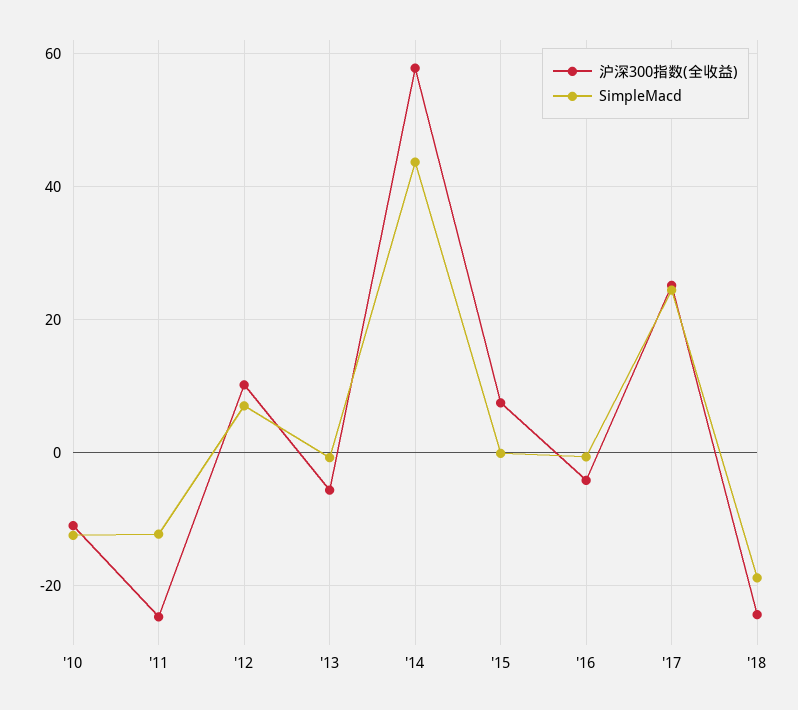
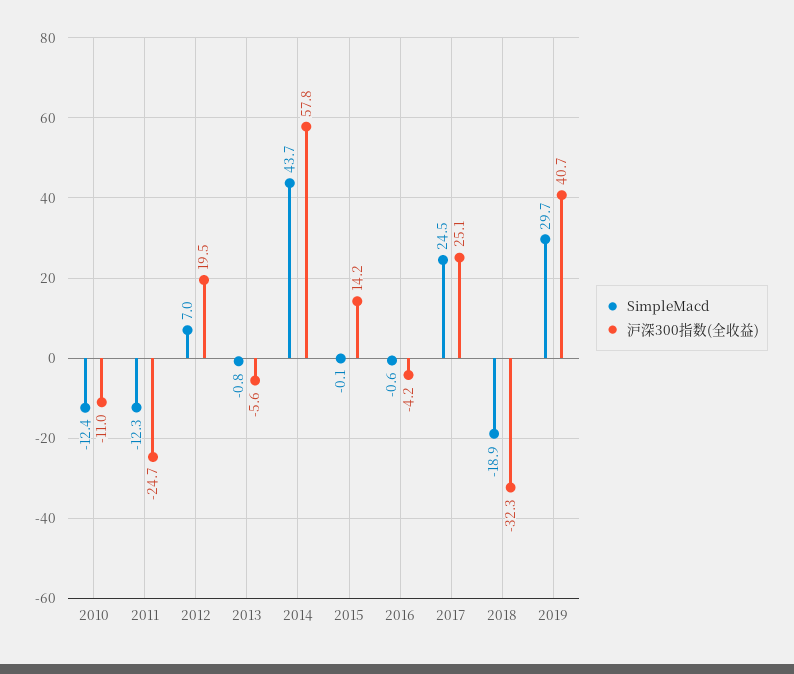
沪深300指数(全收益), '12: 10 -> 19.5
沪深300指数(全收益), '15: 8 -> 14.2
沪深300指数(全收益), '18: -24 -> -32.3
SimpleMacd, 2019: none -> 29.7
沪深300指数(全收益), 2019: none -> 40.7

